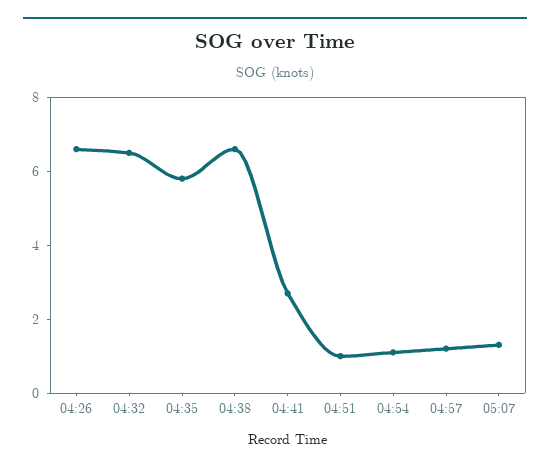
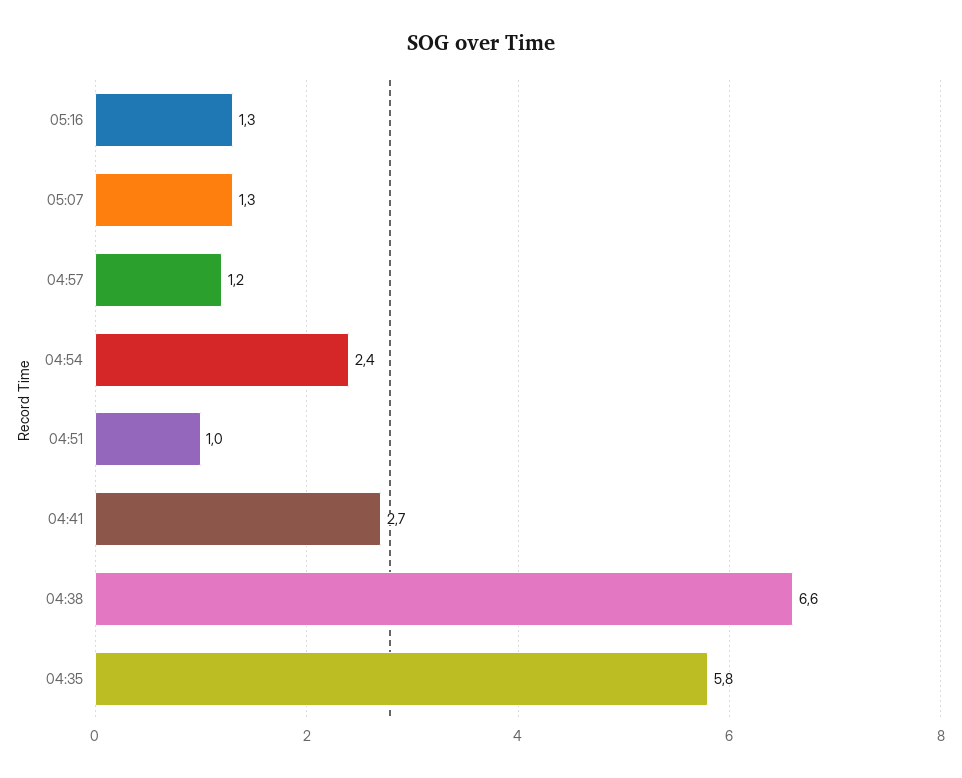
04:26: 6.5 -> none
04:32: 6.5 -> none
04:54: 1 -> 2.4
05:16: none -> 1.3

